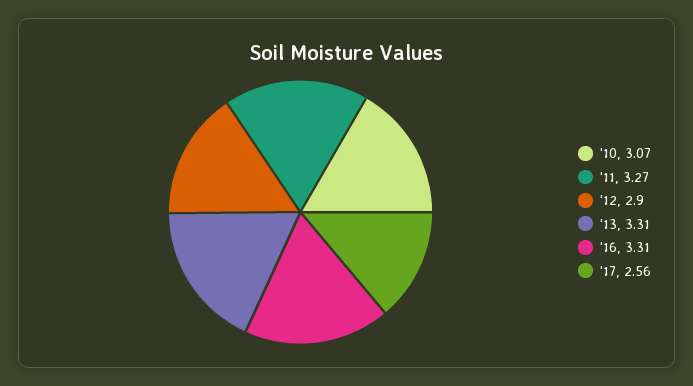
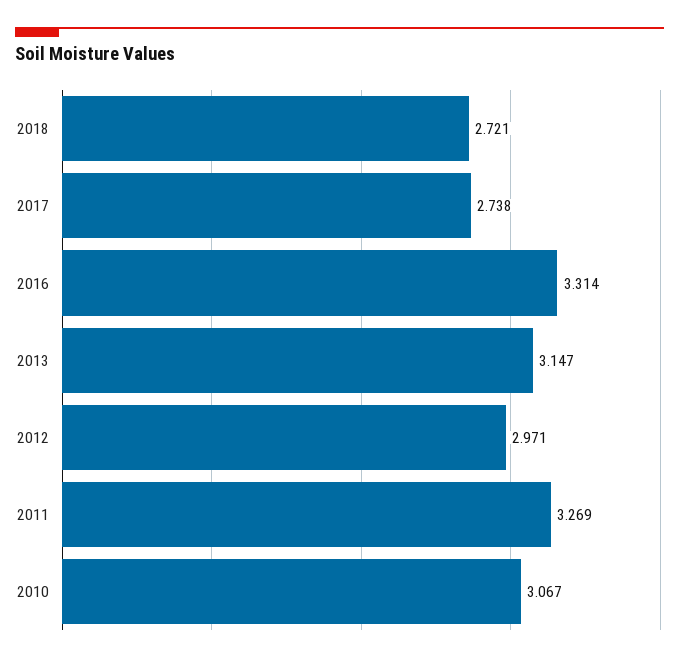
'12: 2.9 -> 2.971
'13: 3.31 -> 3.147
'17: 2.56 -> 2.738
2018: none -> 2.721

